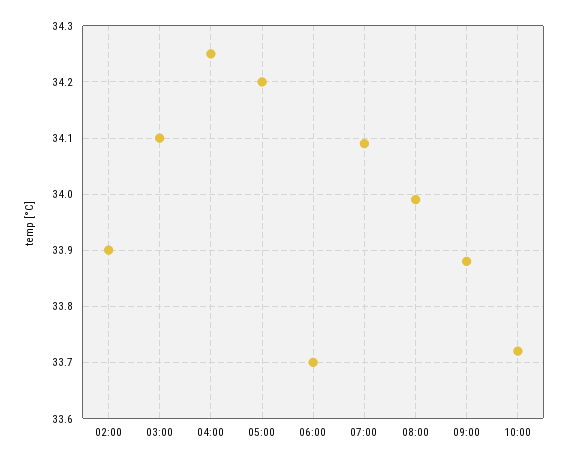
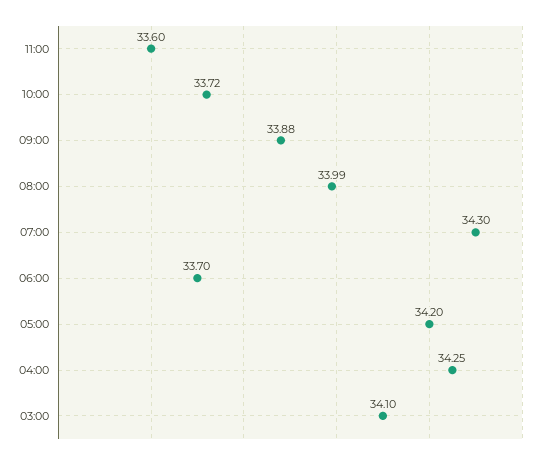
02:00: 33.9 -> none
07:00: 34.1 -> 34.3
11:00: none -> 33.6

